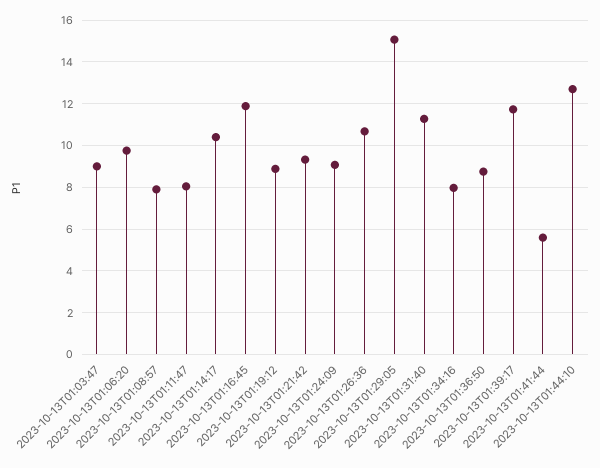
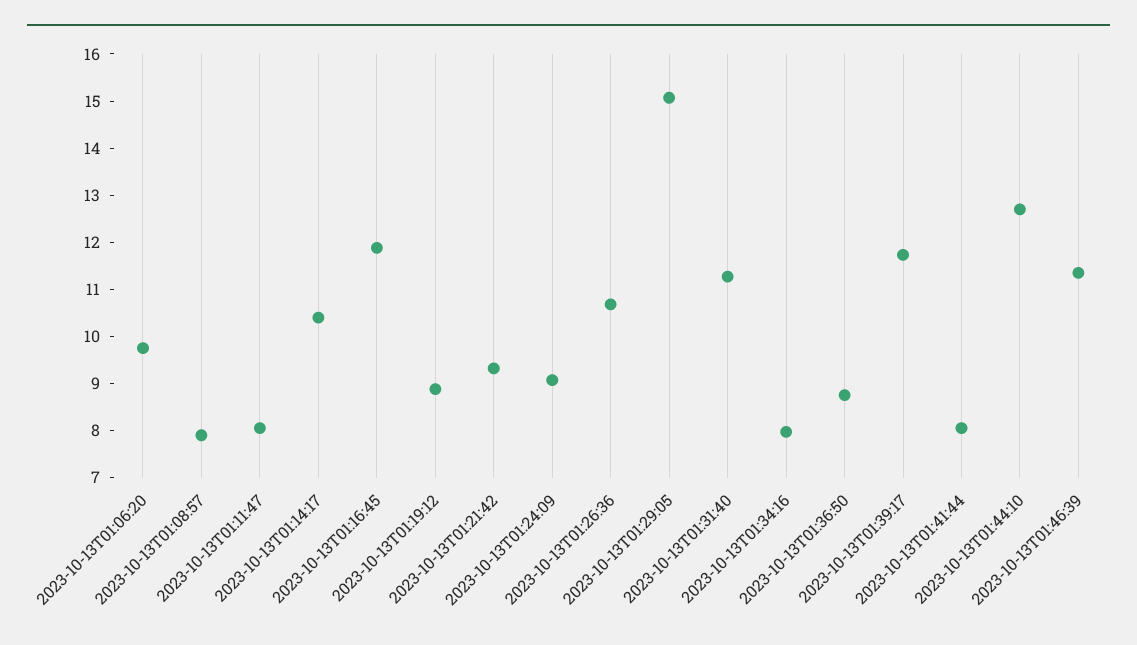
2023-10-13T01:03:47: 9 -> none
2023-10-13T01:41:44: 5.5 -> 8
2023-10-13T01:46:39: none -> 11.4

